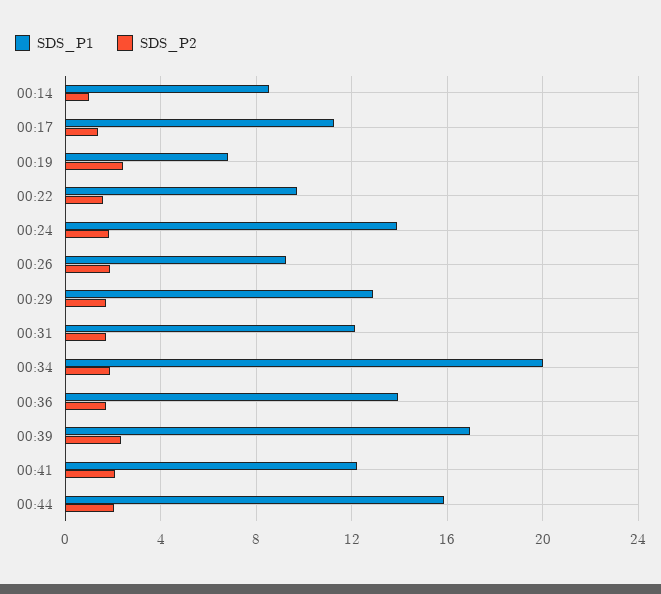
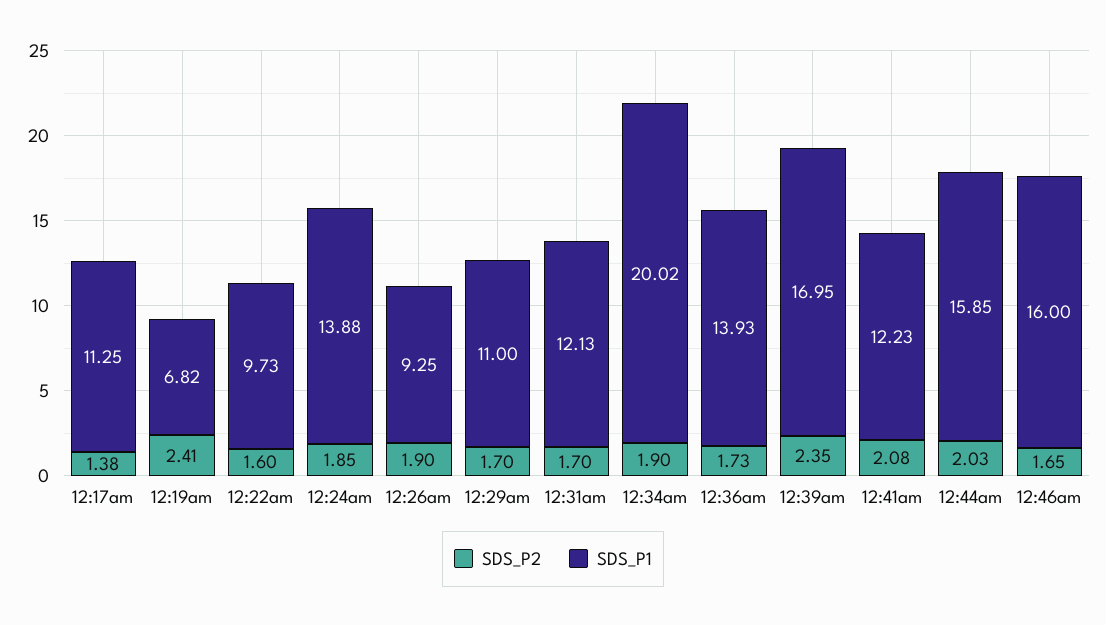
SDS_P1, 00:14: 8.5 -> none
SDS_P2, 00:14: 1 -> none
SDS_P1, 00:29: 13 -> 11
SDS_P2, 12:46am: none -> 1.65
SDS_P1, 12:46am: none -> 16

